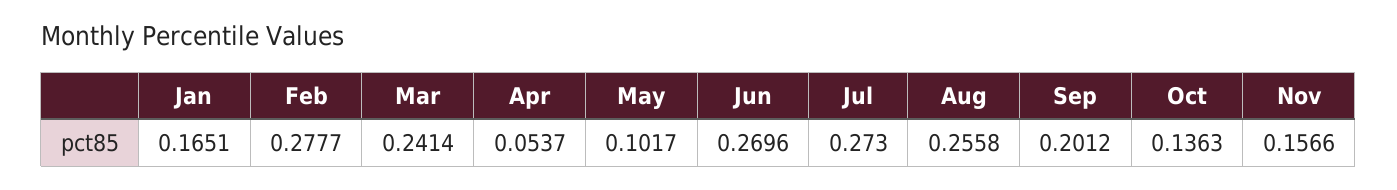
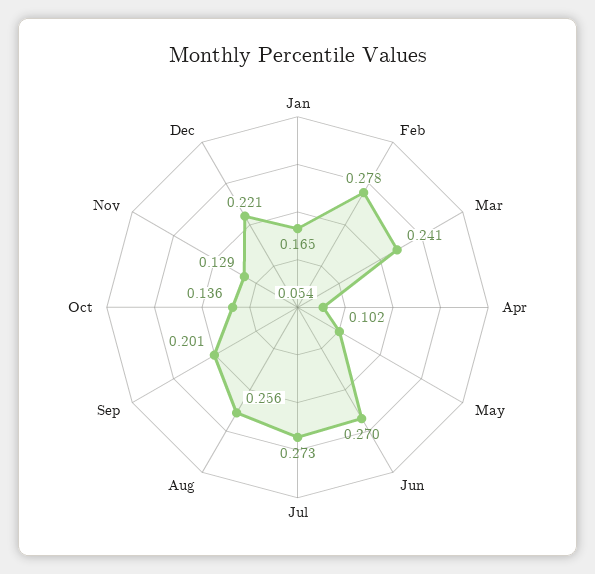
Nov: 0.1566 -> 0.129
Dec: none -> 0.221

